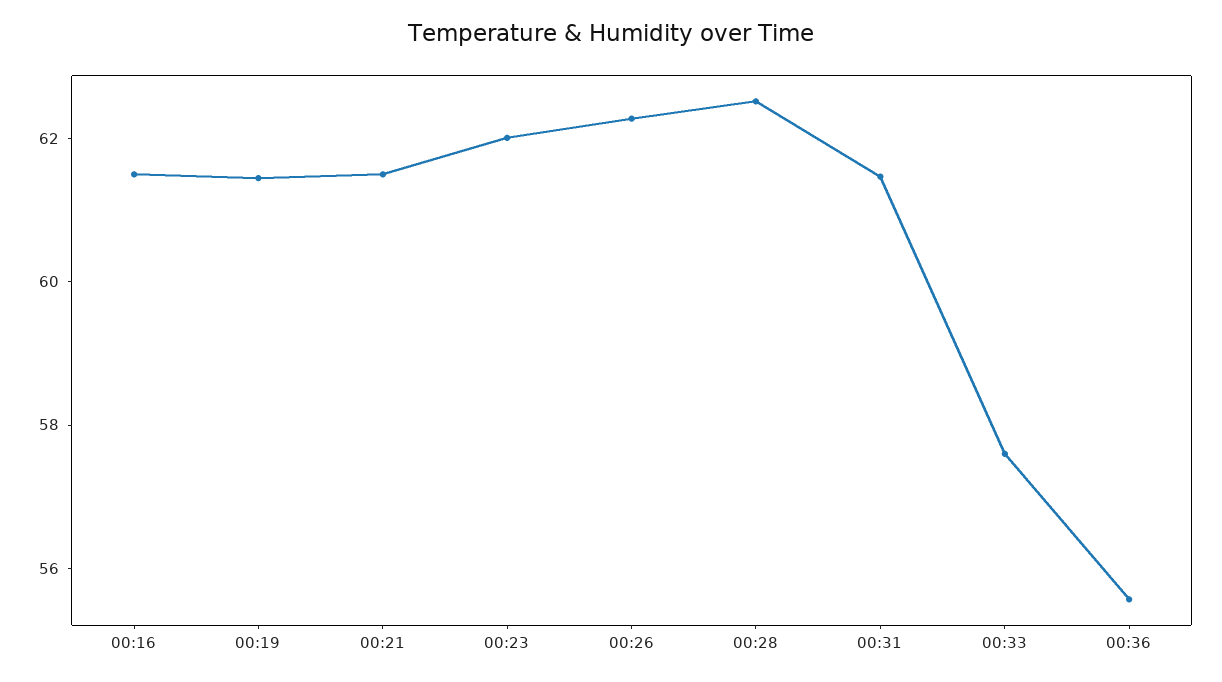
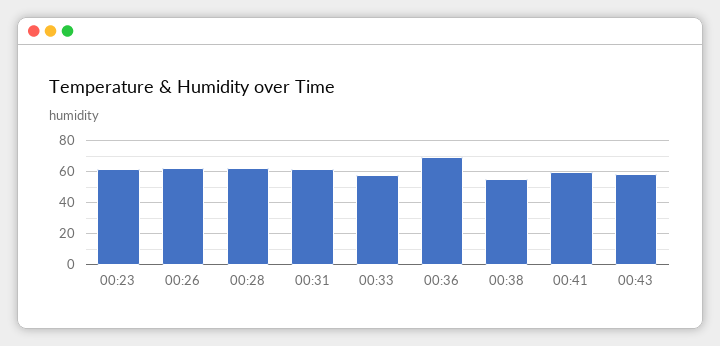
00:16: 61.5 -> none
00:19: 61.5 -> none
00:21: 61.5 -> none
00:36: 55.5 -> 70
00:38: none -> 55
00:41: none -> 60
00:43: none -> 60

